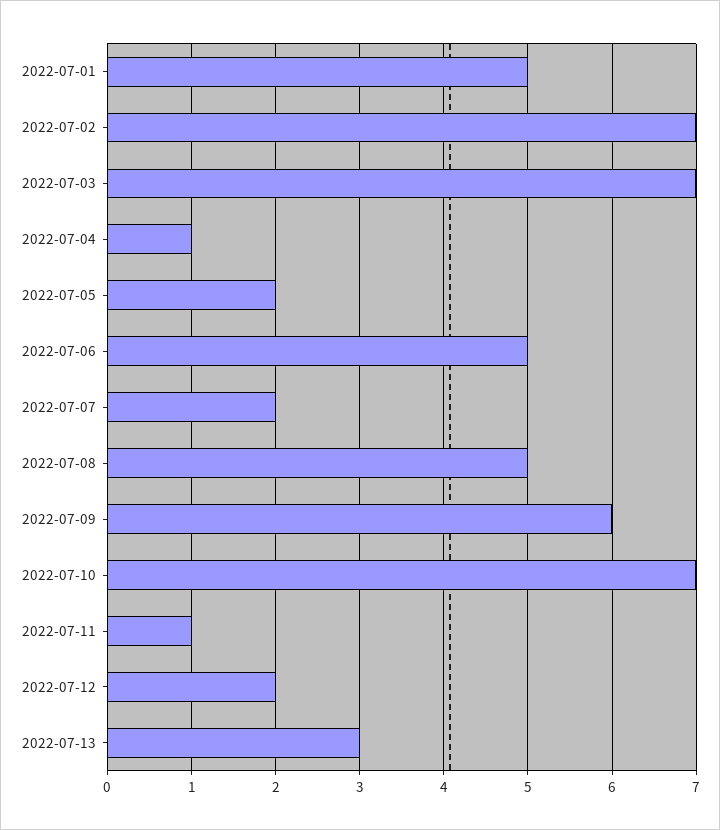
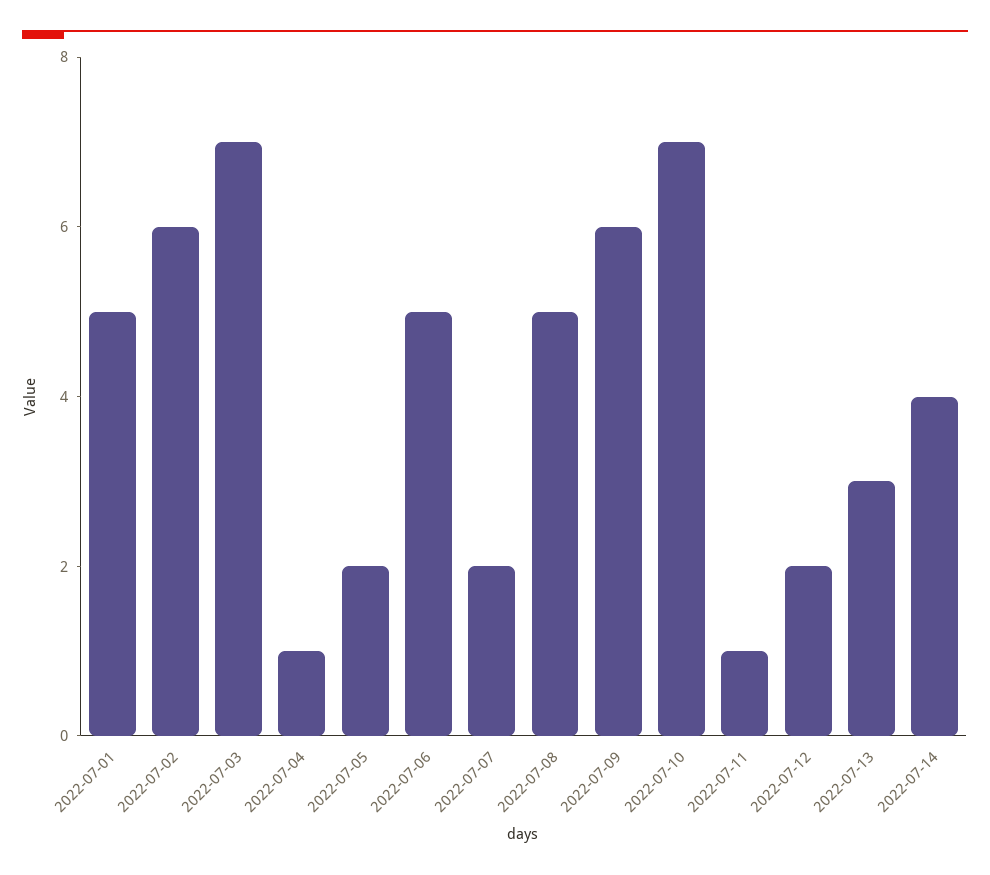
2022-07-02: 7 -> 6
2022-07-14: none -> 4

